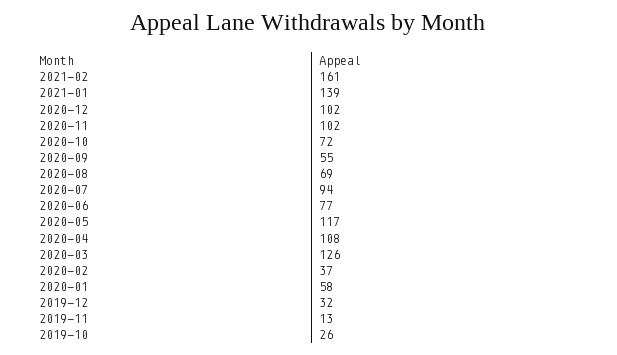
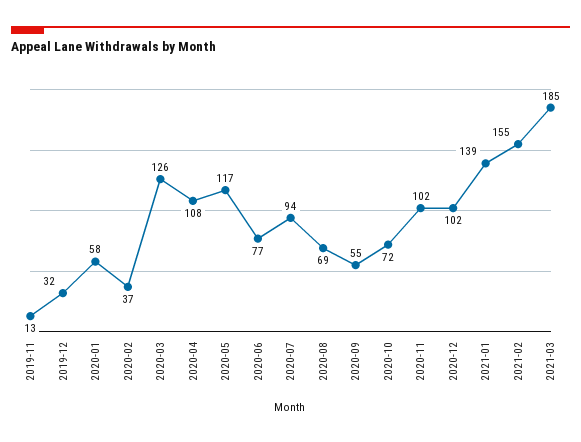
2021-02: 161 -> 155
2019-10: 26 -> none
2021-03: none -> 185

